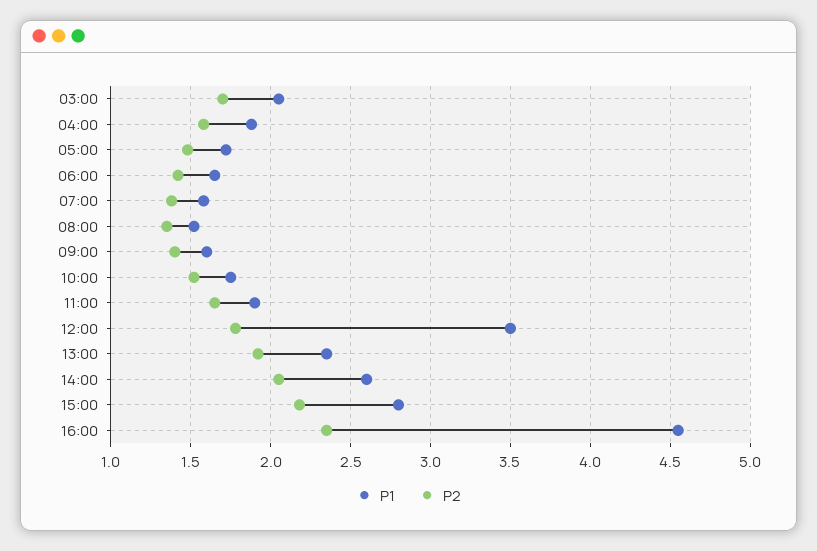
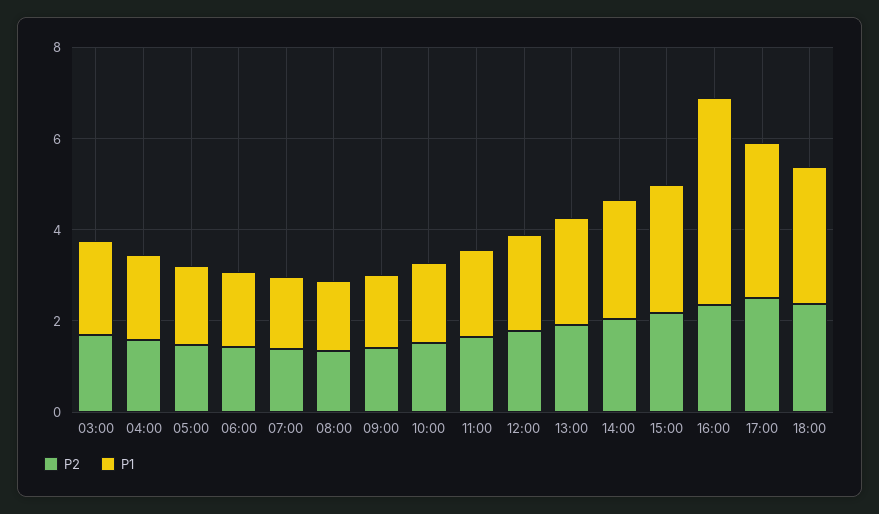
P1, 12:00: 3.5 -> 2
P2, 17:00: none -> 2.5
P1, 17:00: none -> 3.5
P2, 18:00: none -> 2.5
P1, 18:00: none -> 3

